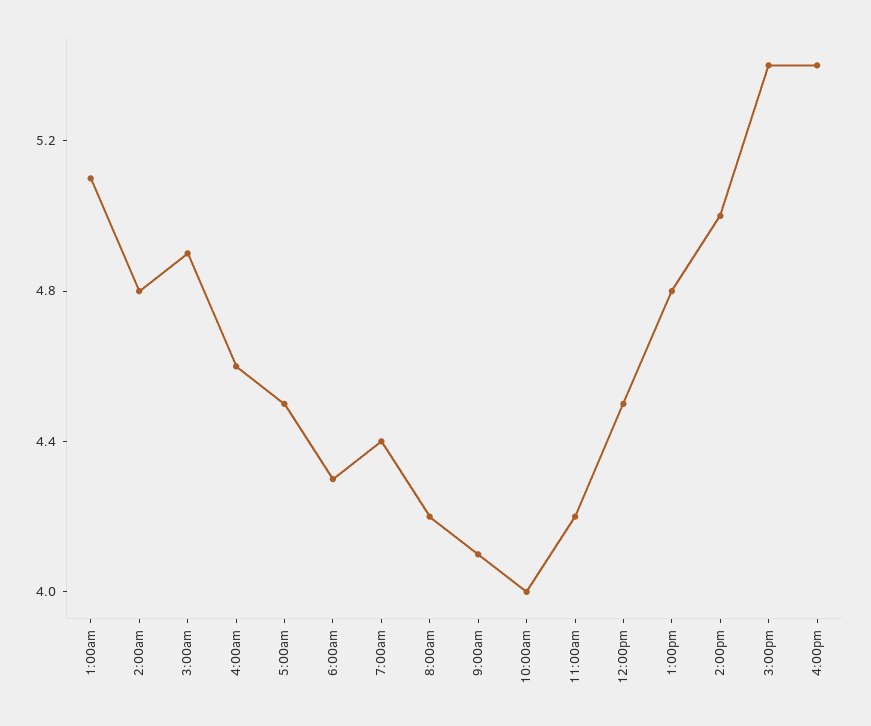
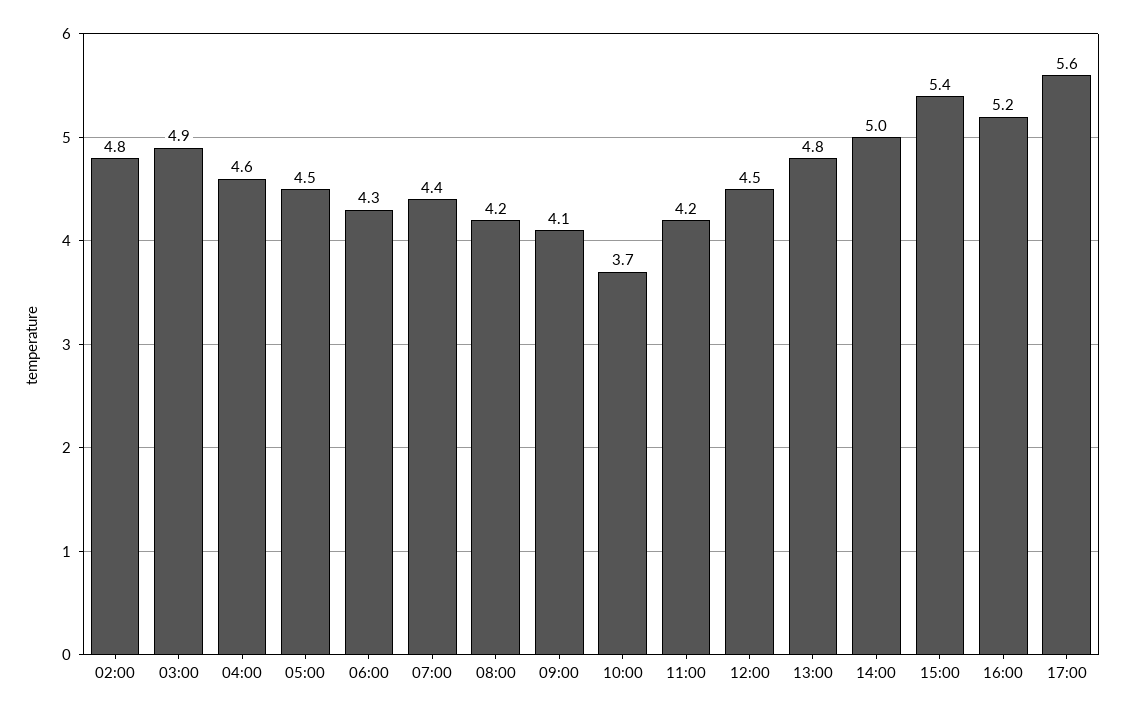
1:00am: 5.1 -> none
10:00am: 4 -> 3.7
4:00pm: 5.4 -> 5.2
17:00: none -> 5.6

